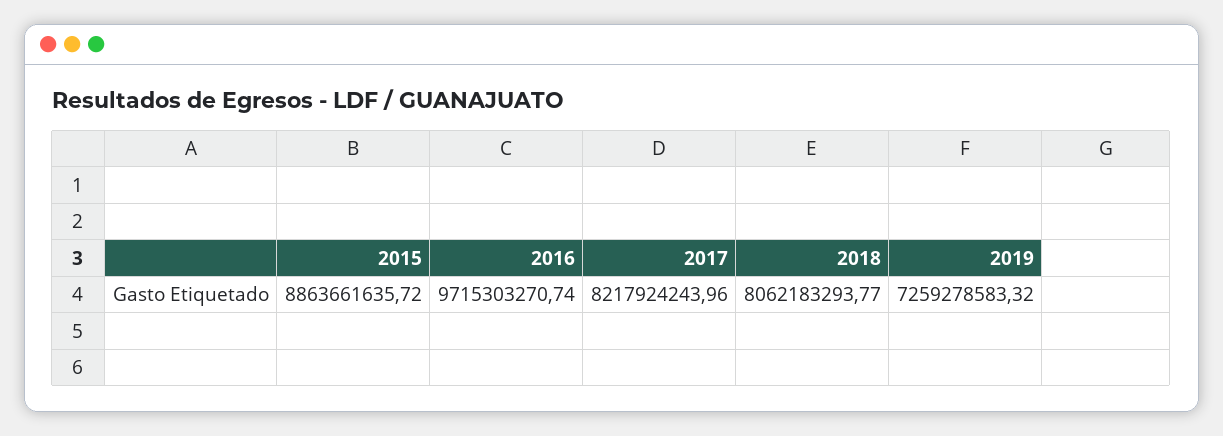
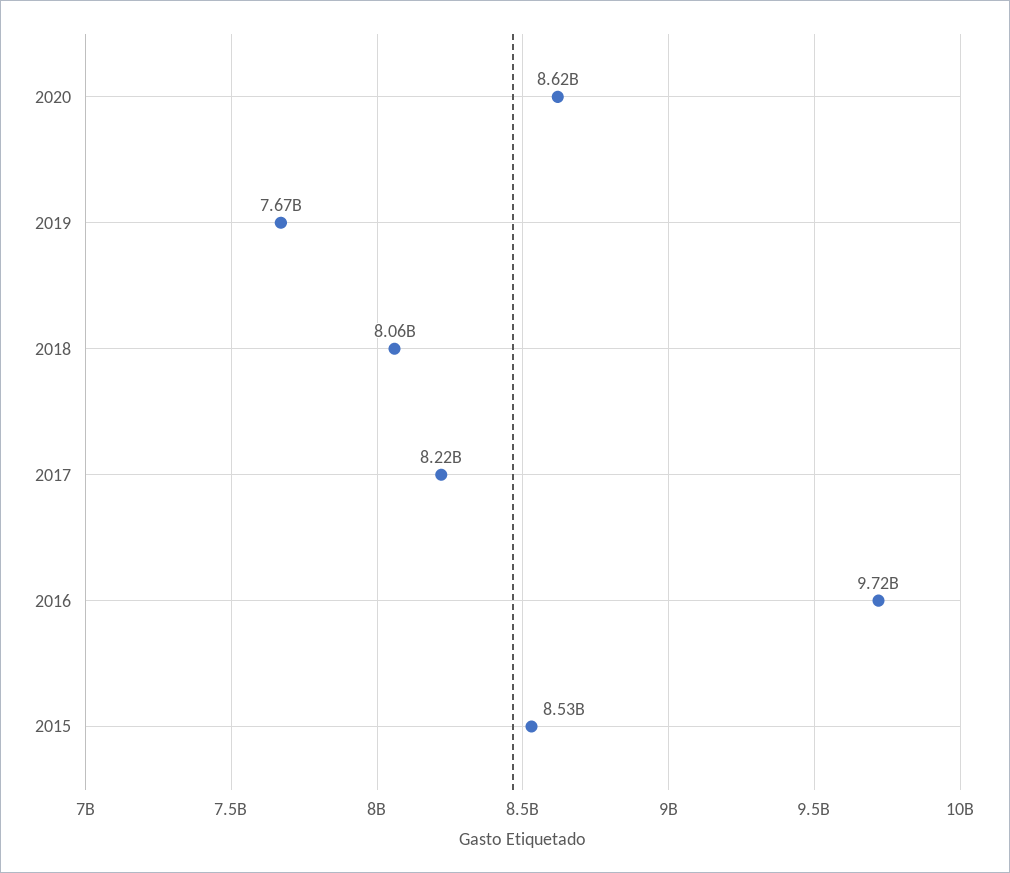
2015: 8863661635.72 -> 8530000000
2019: 7259278583.32 -> 7670000000
2020: none -> 8620000000

